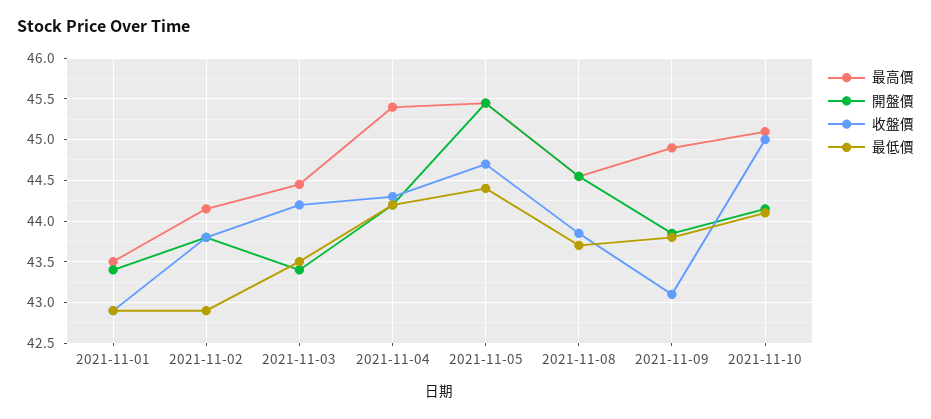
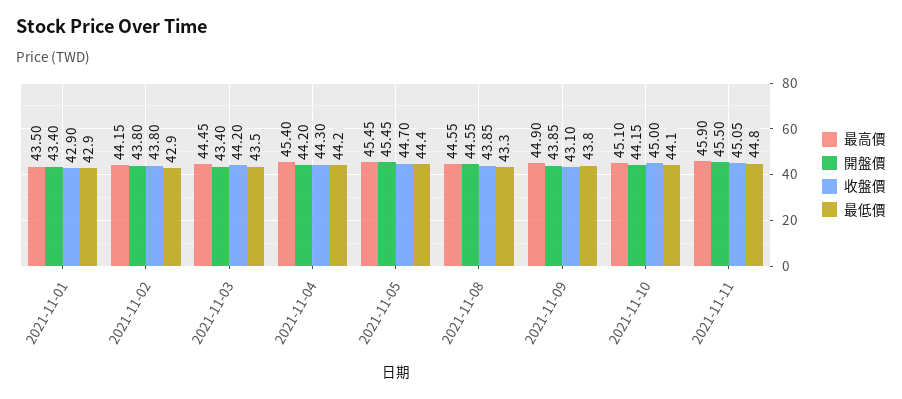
最低價, 2021-11-08: 43.7 -> 43.3
最高價, 2021-11-11: none -> 45.9
開盤價, 2021-11-11: none -> 45.5
收盤價, 2021-11-11: none -> 45.05
最低價, 2021-11-11: none -> 44.8

